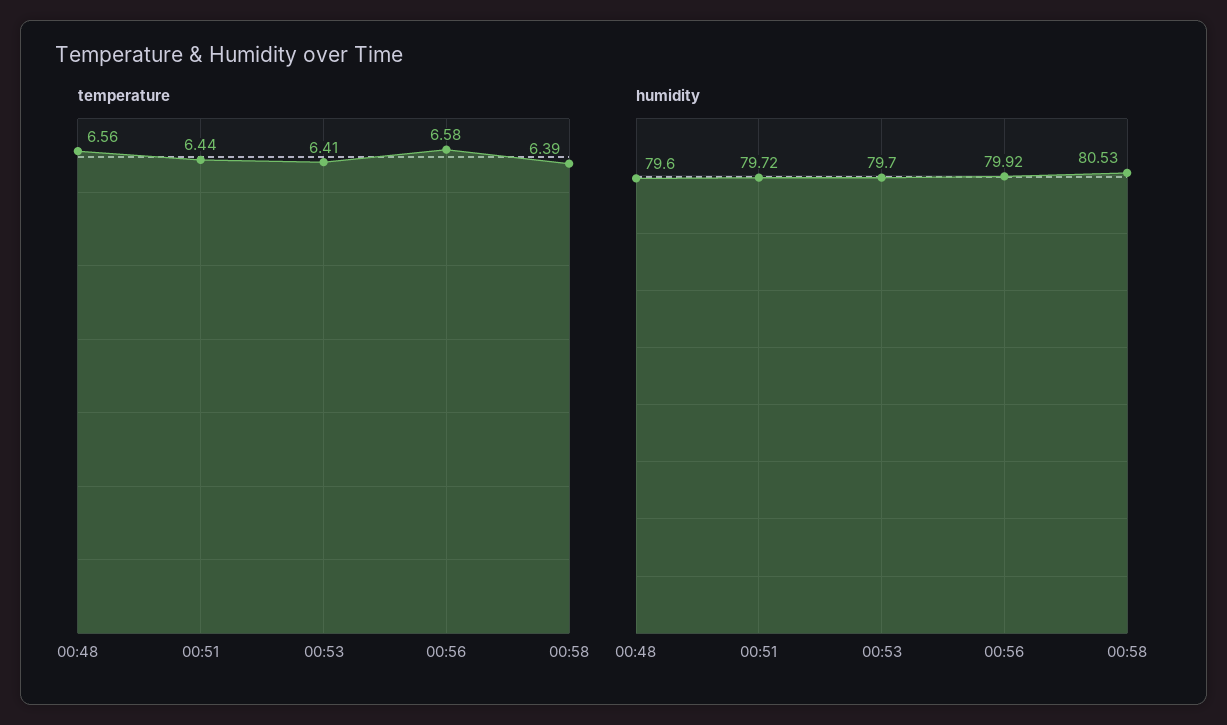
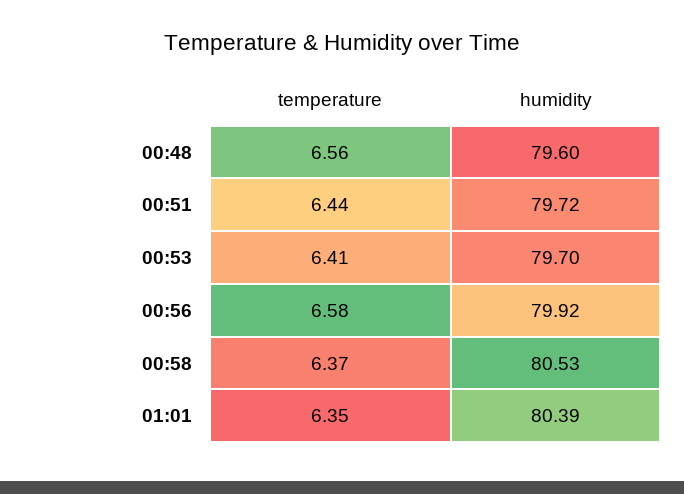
temperature, 00:58: 6.39 -> 6.37
temperature, 01:01: none -> 6.35
humidity, 01:01: none -> 80.39

